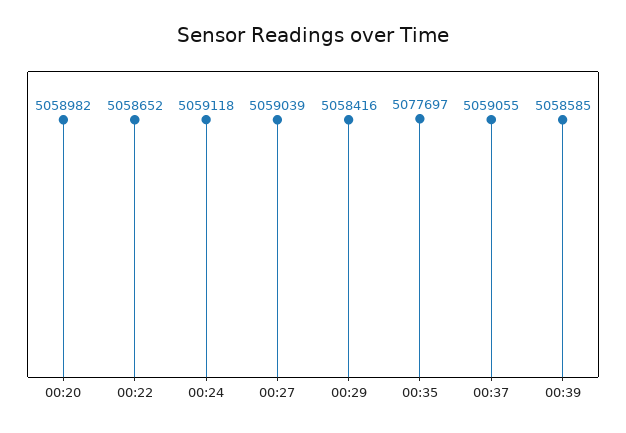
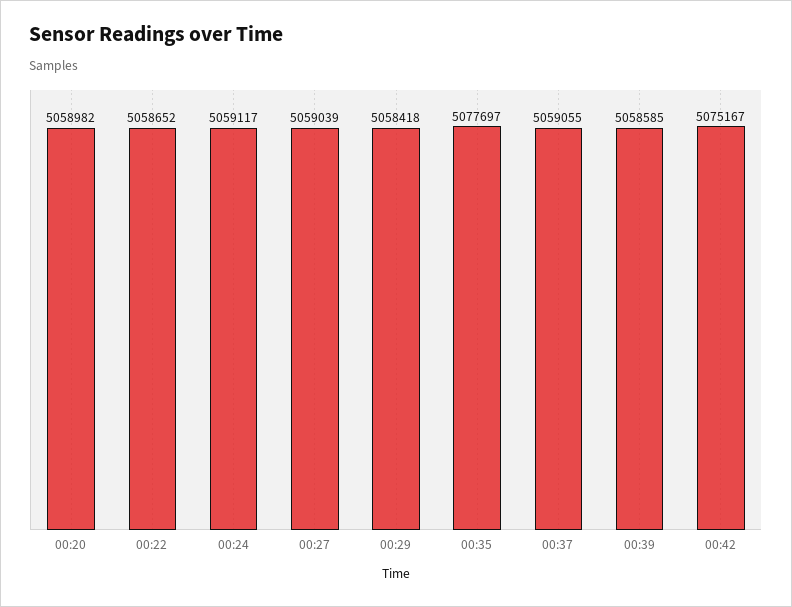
00:24: 5059118 -> 5059117
00:29: 5058416 -> 5058418
00:42: none -> 5075167

